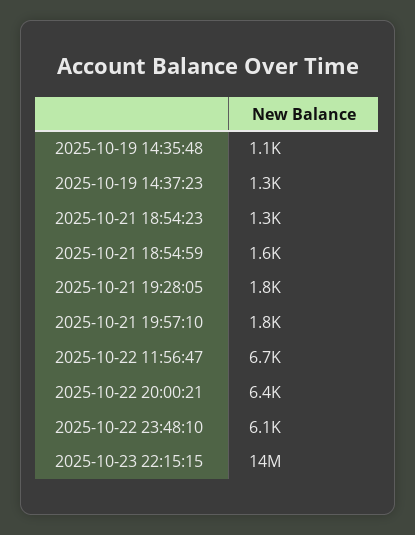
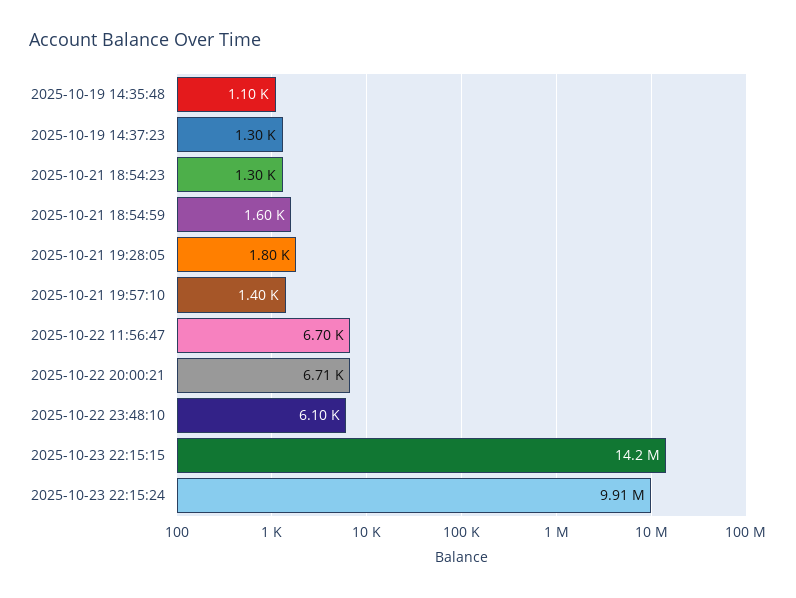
2025-10-21 19:57:10: 1800 -> 1400
2025-10-22 20:00:21: 6400 -> 6710
2025-10-23 22:15:24: none -> 9910000

